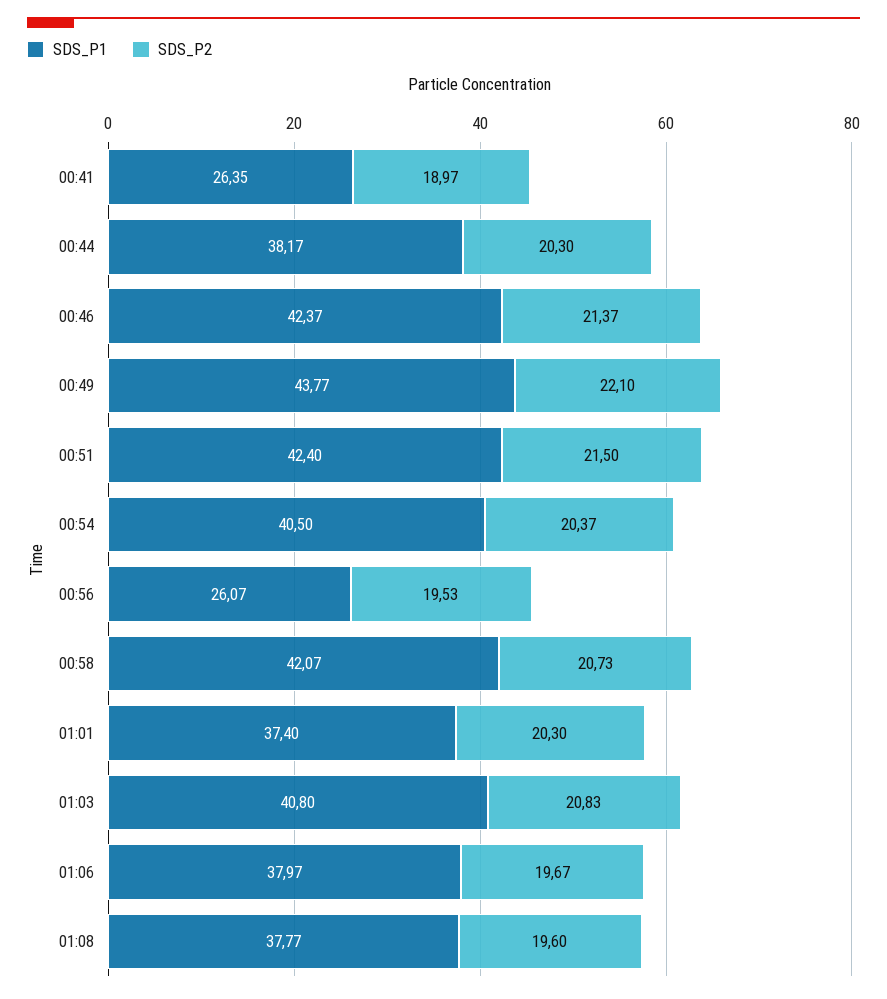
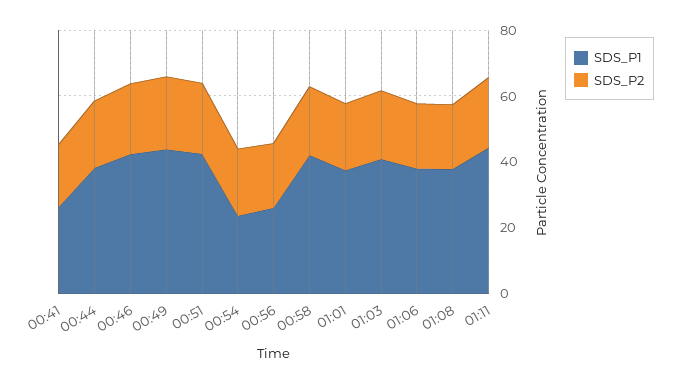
SDS_P1, 00:54: 40.5 -> 25
SDS_P1, 01:11: none -> 45
SDS_P2, 01:11: none -> 20

